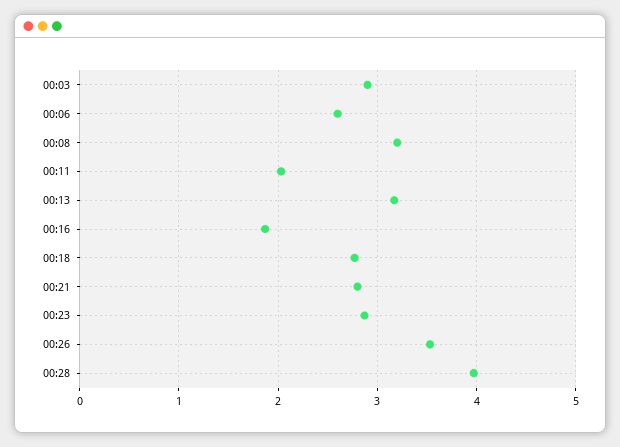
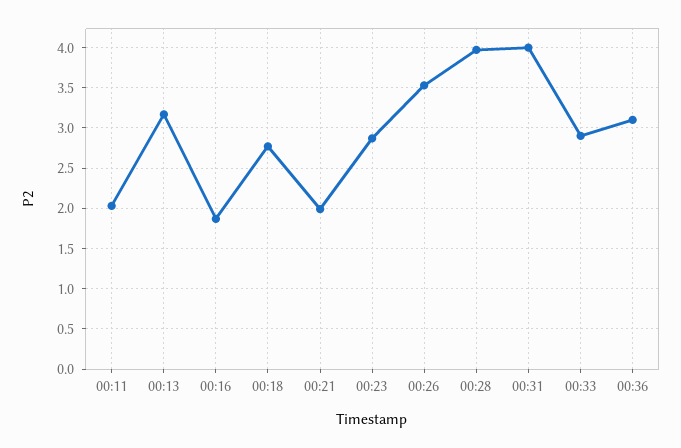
00:03: 2.9 -> none
00:06: 2.6 -> none
00:08: 3.2 -> none
00:21: 2.8 -> 2
00:31: none -> 4
00:33: none -> 2.9
00:36: none -> 3.1

